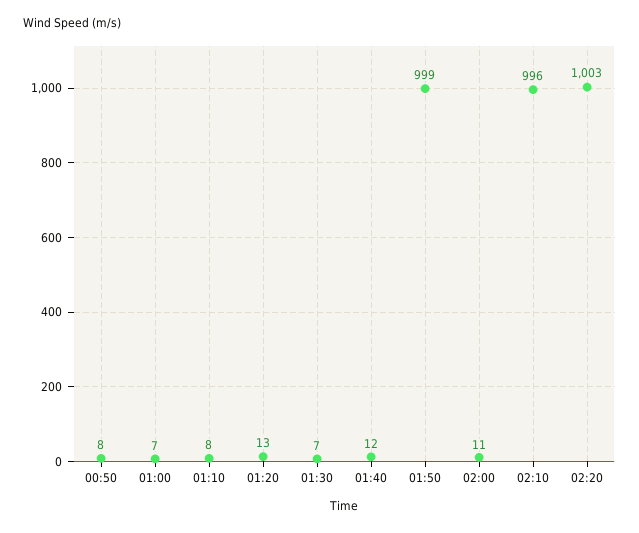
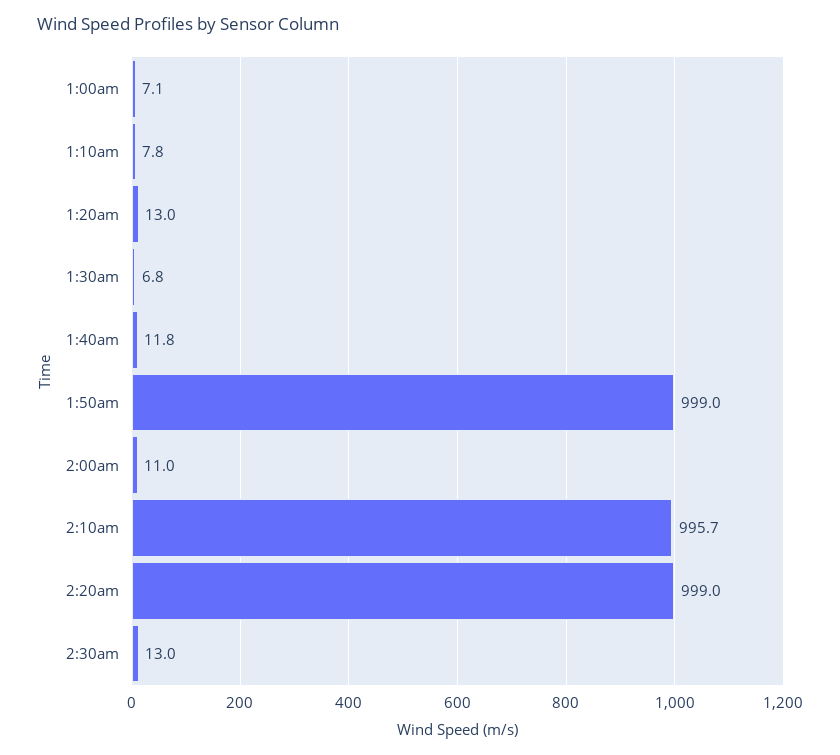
00:50: 8 -> none
02:20: 1003 -> 999
2:30am: none -> 13

